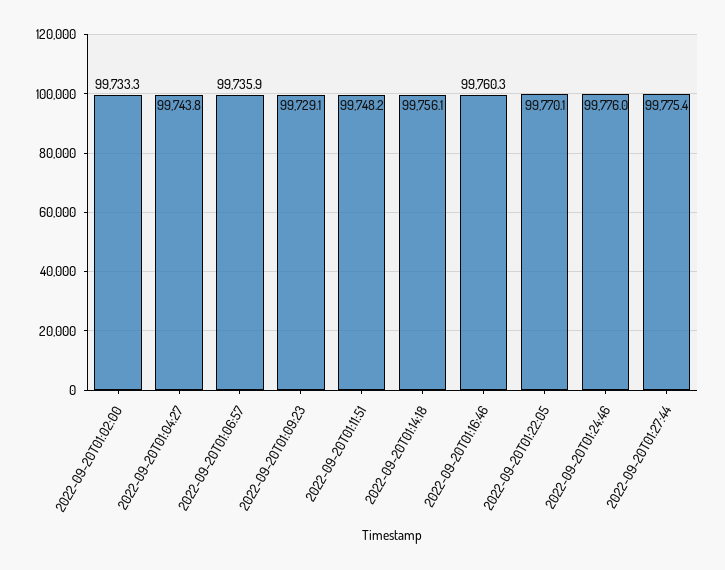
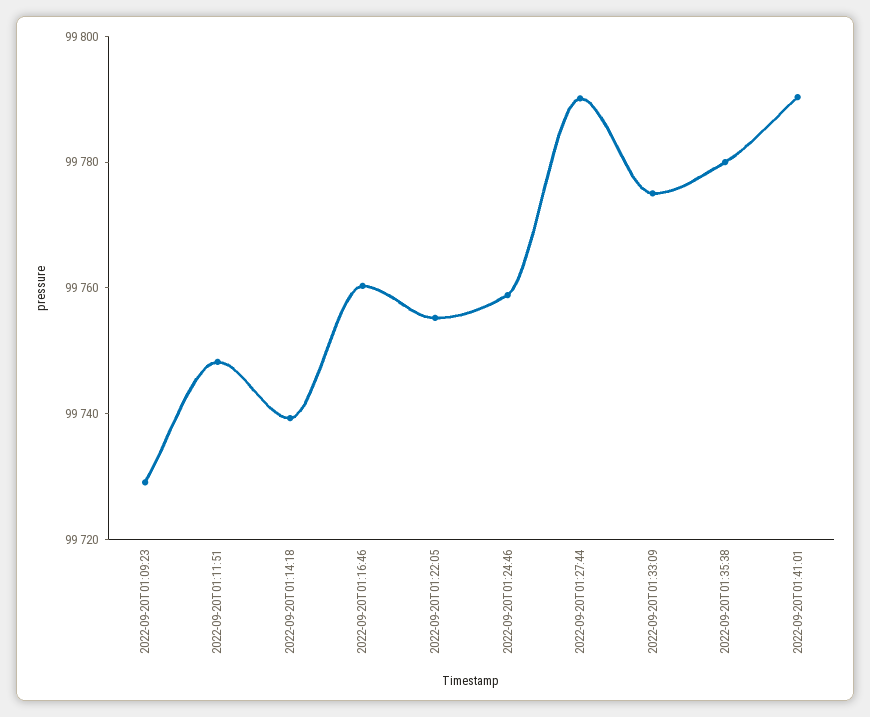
2022-09-20T01:02:00: 99733.3 -> none
2022-09-20T01:04:27: 99743.8 -> none
2022-09-20T01:06:57: 99735.9 -> none
2022-09-20T01:14:18: 99756.1 -> 99740
2022-09-20T01:22:05: 99770.1 -> 99755
2022-09-20T01:24:46: 99776 -> 99760
2022-09-20T01:27:44: 99775.4 -> 99790
2022-09-20T01:33:09: none -> 99775
2022-09-20T01:35:38: none -> 99780
2022-09-20T01:41:01: none -> 99790

